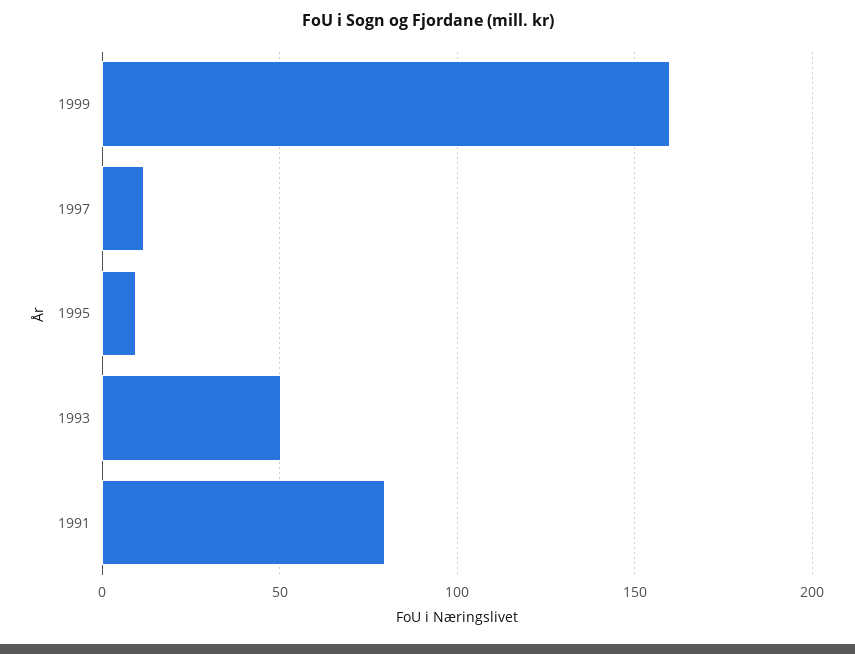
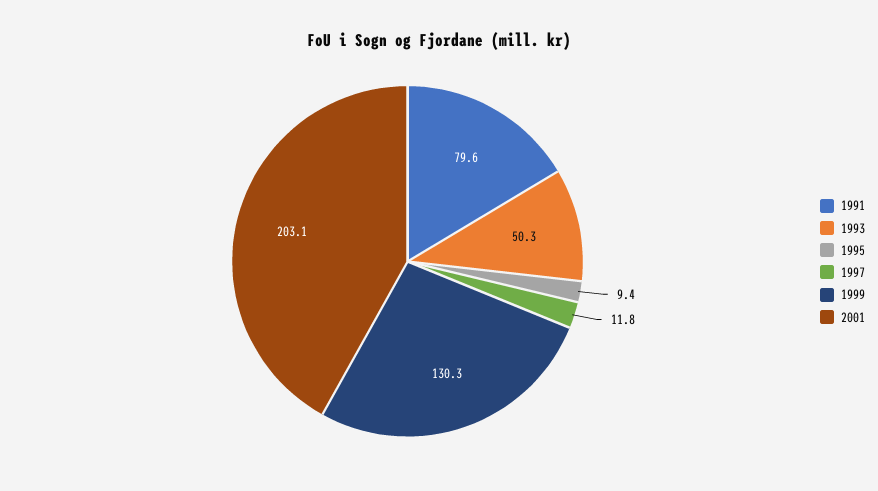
1999: 160 -> 130.3
2001: none -> 203.1

